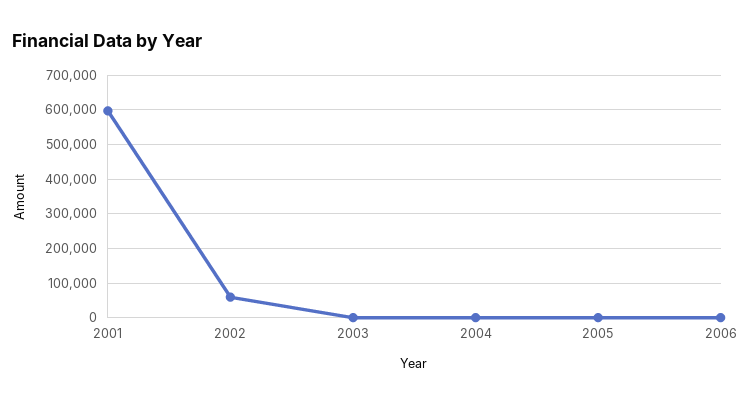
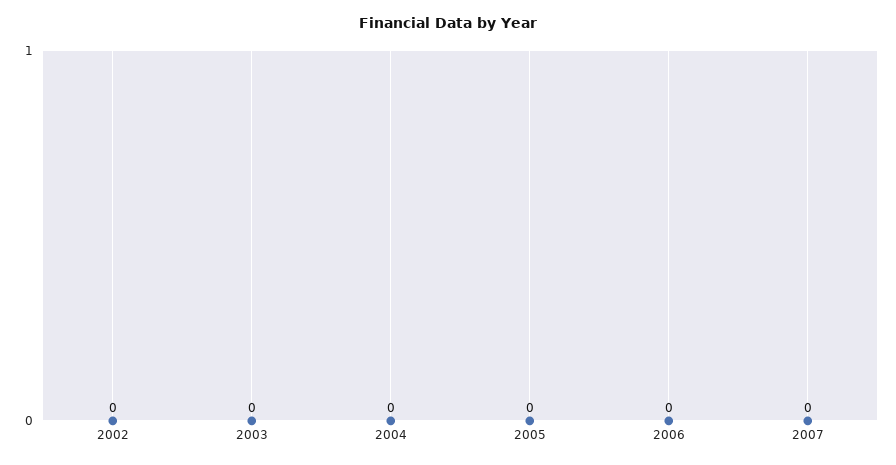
2001: 600000 -> none
2002: 60000 -> 0
2007: none -> 0

